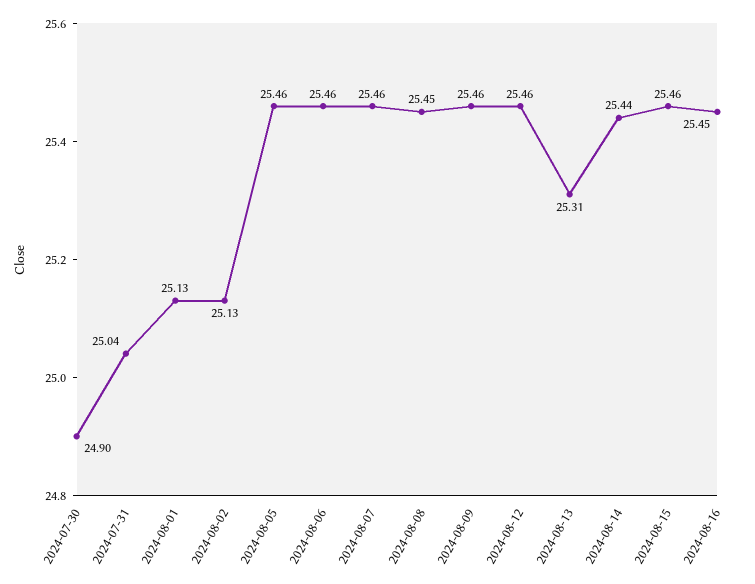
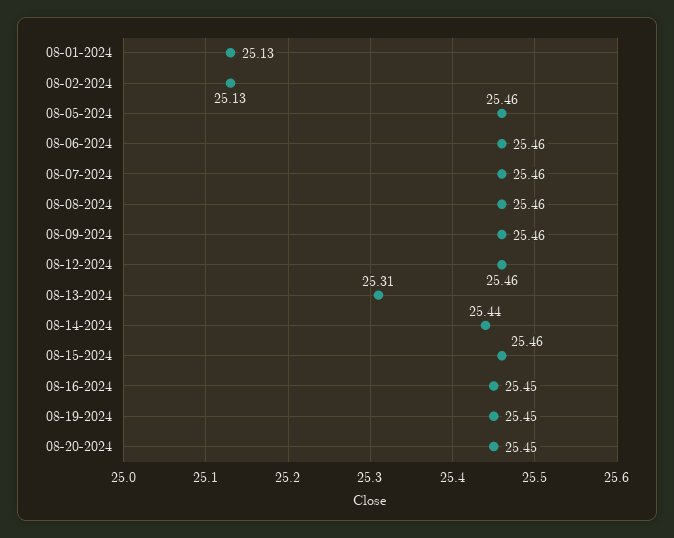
2024-07-30: 24.9 -> none
2024-07-31: 25.04 -> none
2024-08-08: 25.45 -> 25.46
08-19-2024: none -> 25.45
08-20-2024: none -> 25.45

